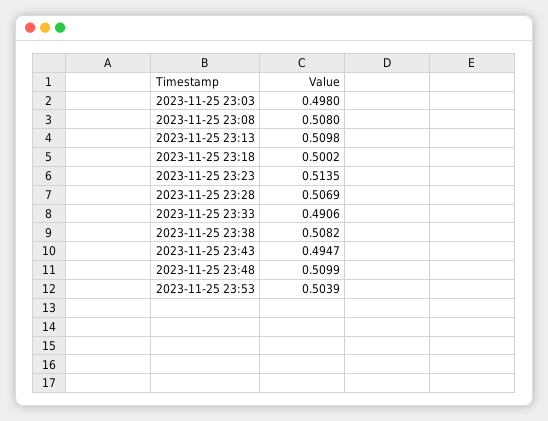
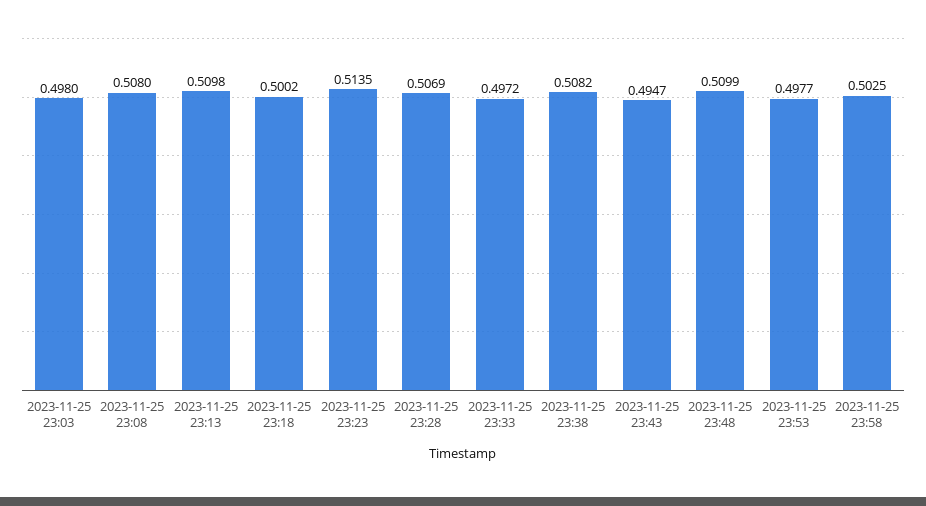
2023-11-25 23:33: 0.4906 -> 0.4972
2023-11-25 23:53: 0.5039 -> 0.4977
2023-11-25 23:58: none -> 0.5025

